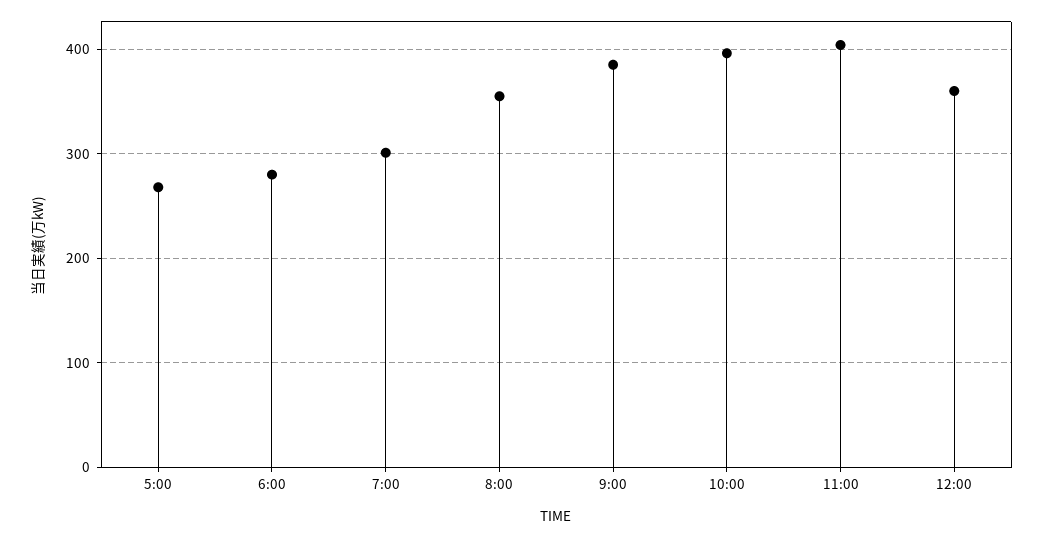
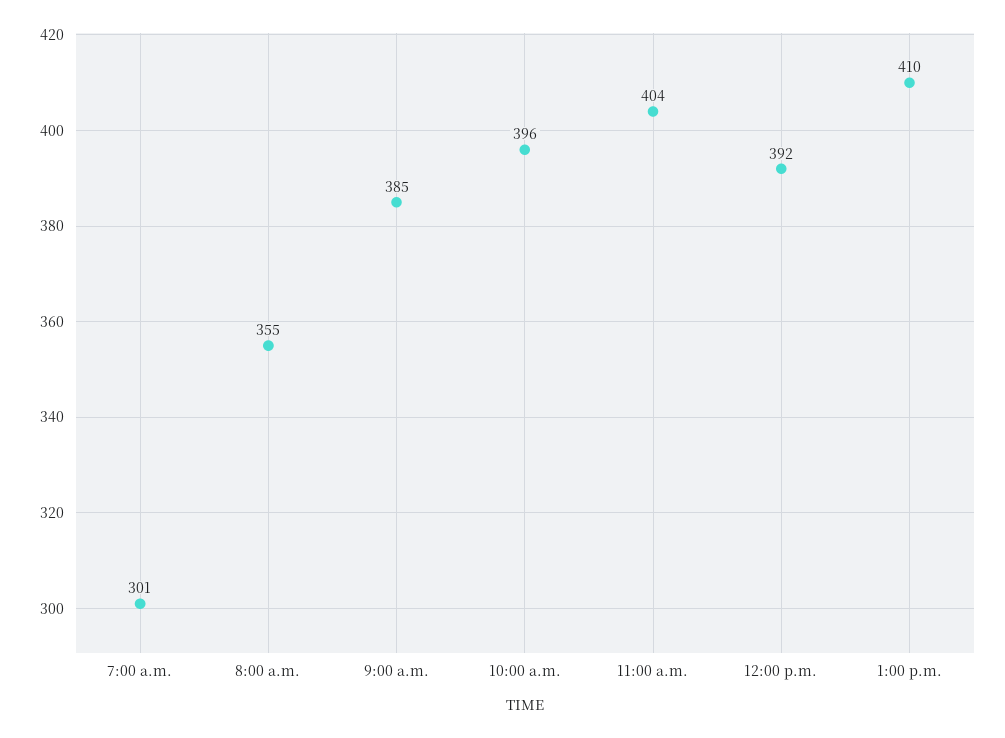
5:00: 270 -> none
6:00: 280 -> none
12:00: 360 -> 392
1:00 p.m.: none -> 410

